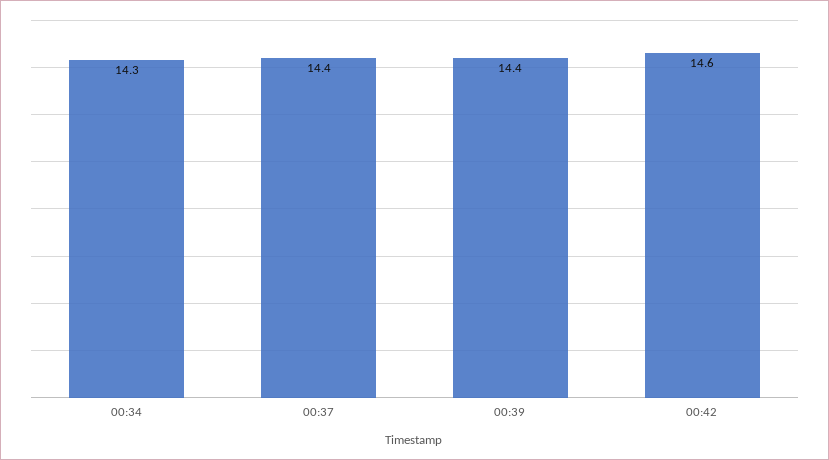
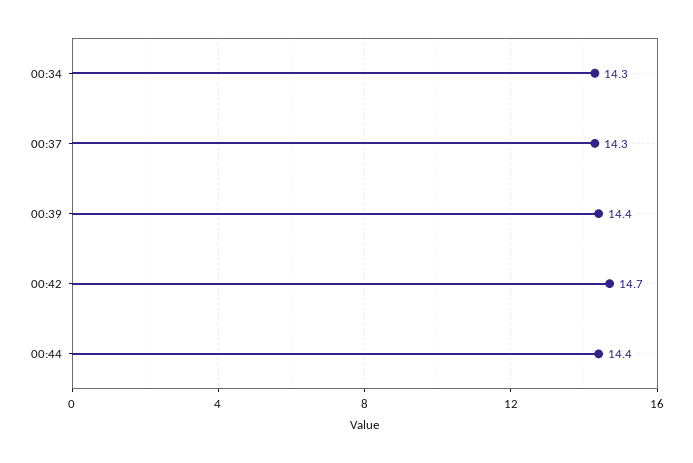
00:37: 14.4 -> 14.3
00:42: 14.6 -> 14.7
00:44: none -> 14.4

